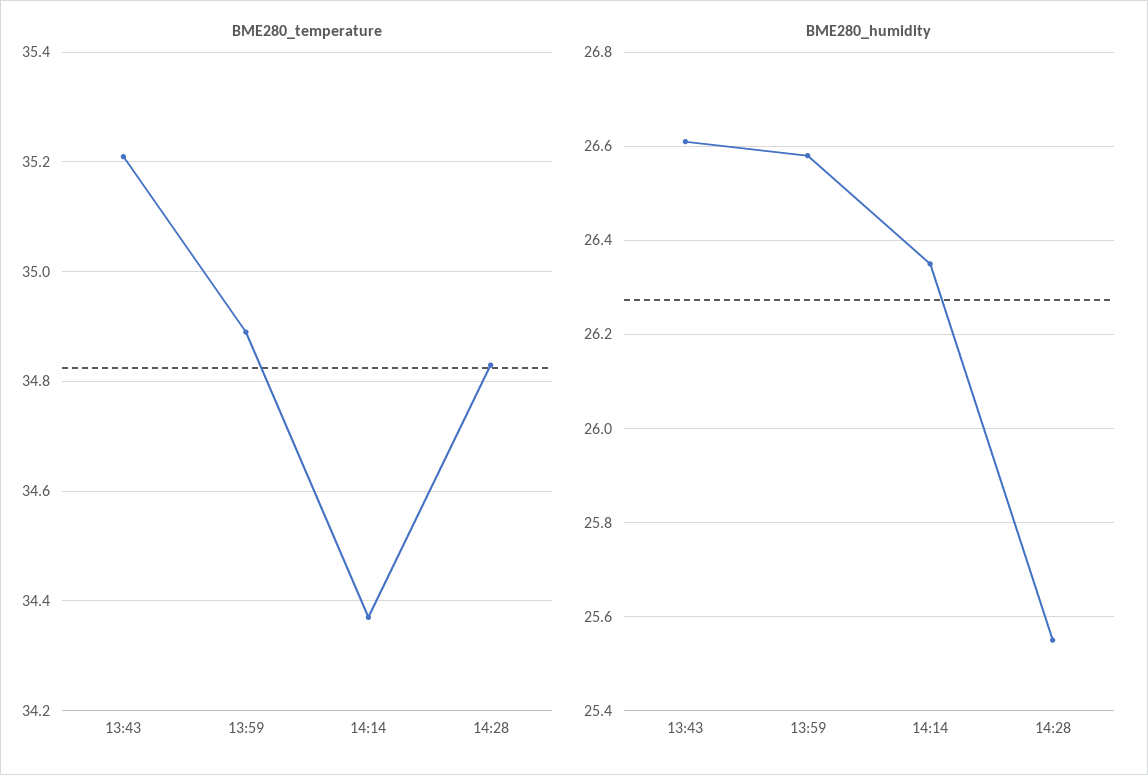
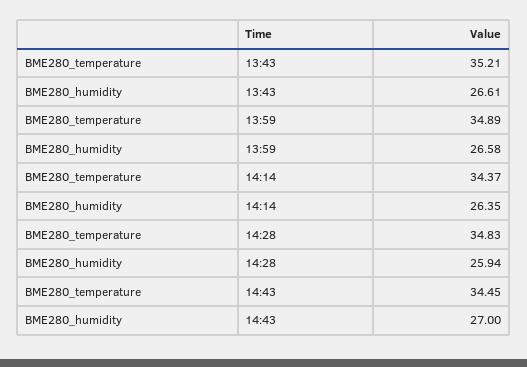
BME280_humidity, 14:28: 25.55 -> 25.94
BME280_temperature, 14:43: none -> 34.45
BME280_humidity, 14:43: none -> 27

